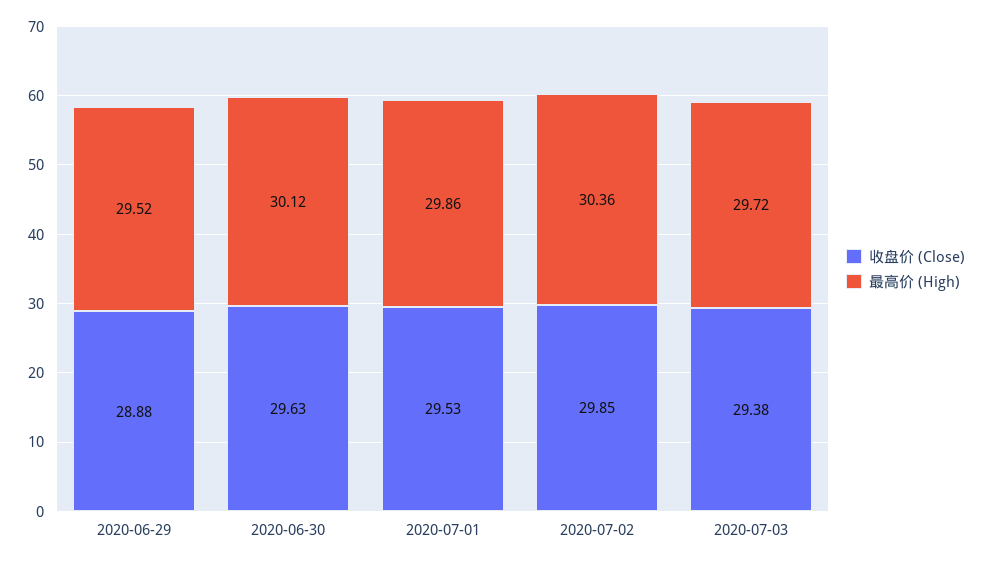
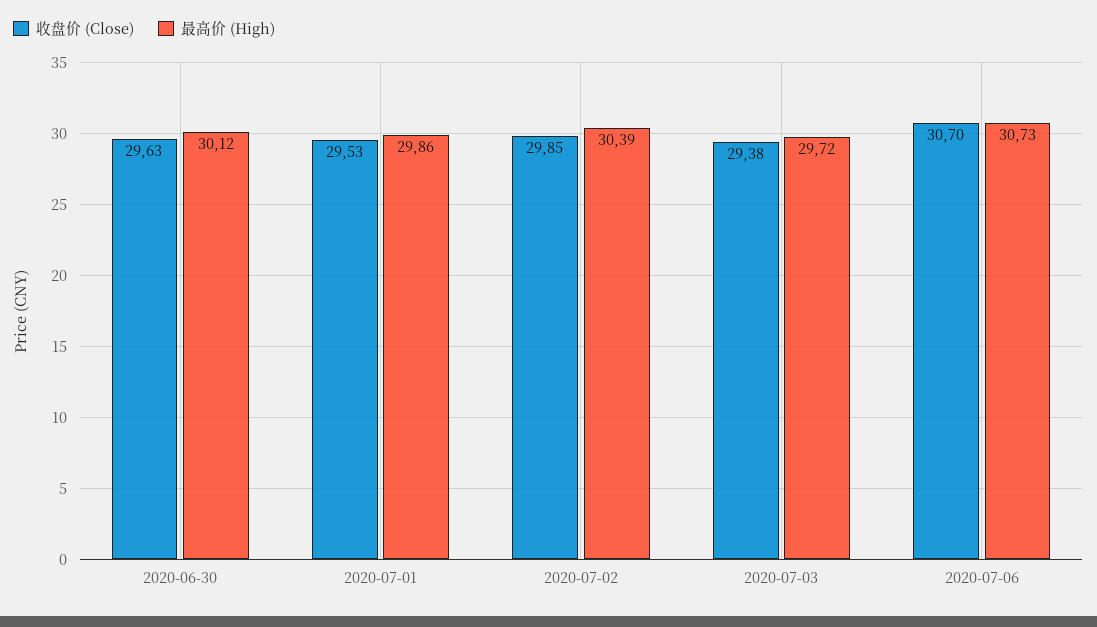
收盘价 (Close), 2020-06-29: 28.88 -> none
最高价 (High), 2020-06-29: 29.52 -> none
最高价 (High), 2020-07-02: 30.36 -> 30.39
收盘价 (Close), 2020-07-06: none -> 30.7
最高价 (High), 2020-07-06: none -> 30.73

